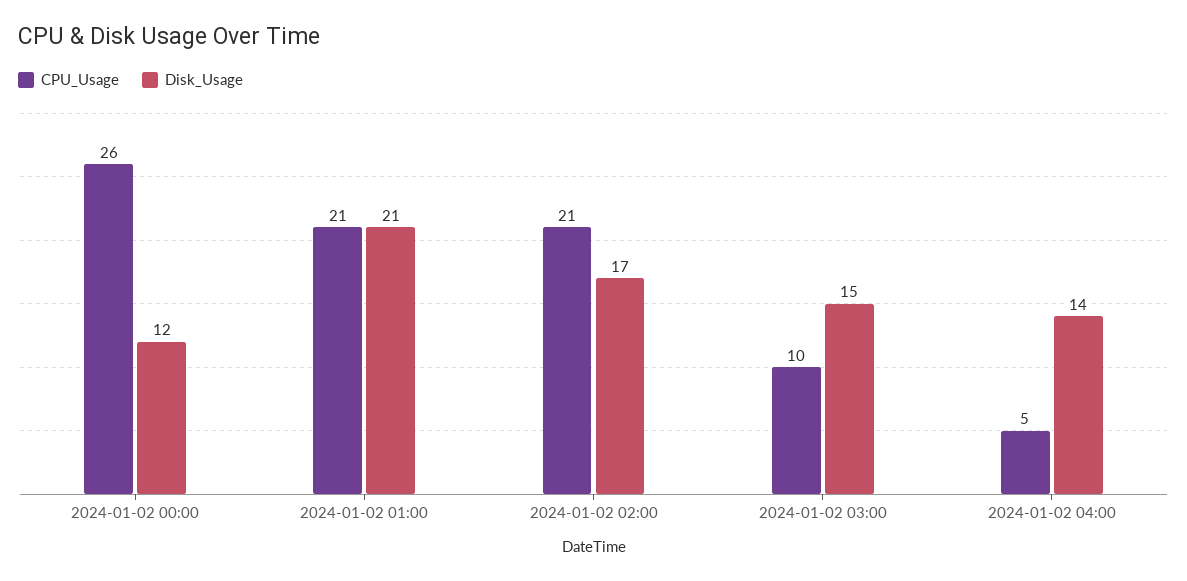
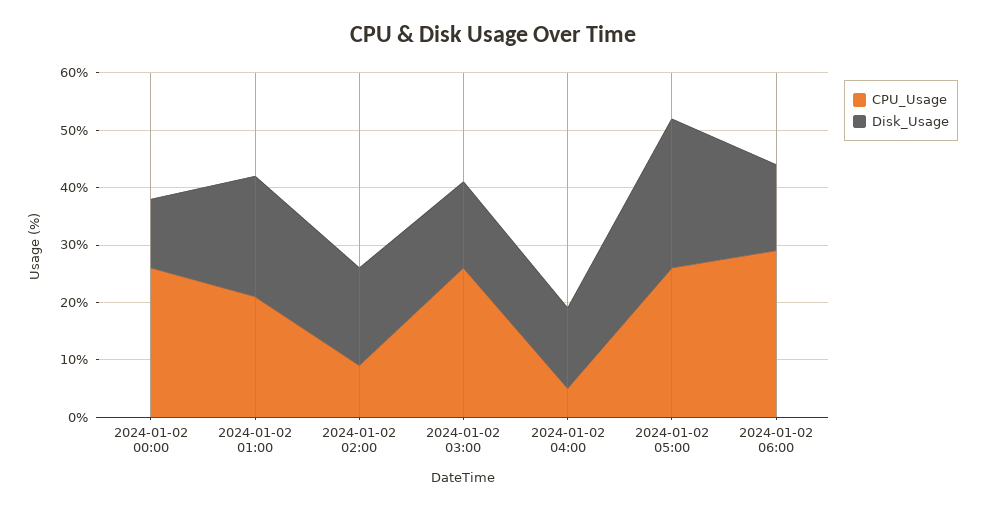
CPU_Usage, 2024-01-02 02:00: 21 -> 10
CPU_Usage, 2024-01-02 03:00: 10 -> 25
CPU_Usage, 2024-01-02 05:00: none -> 25
Disk_Usage, 2024-01-02 05:00: none -> 25
CPU_Usage, 2024-01-02 06:00: none -> 30
Disk_Usage, 2024-01-02 06:00: none -> 15

